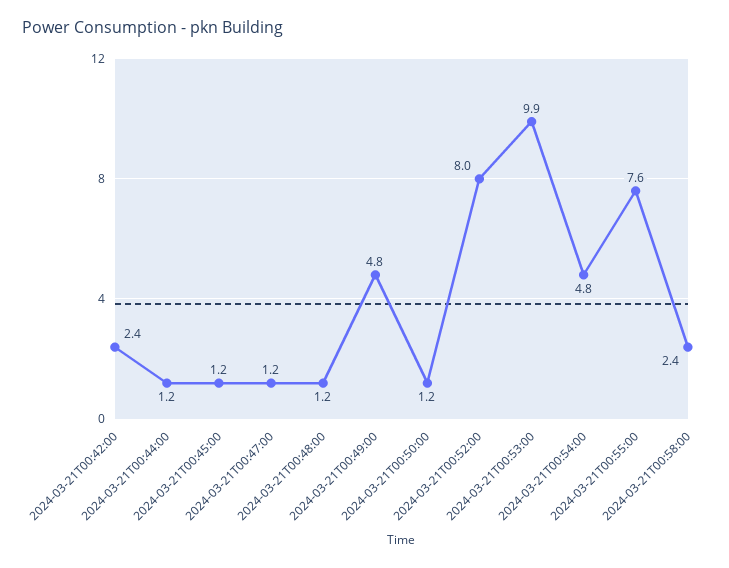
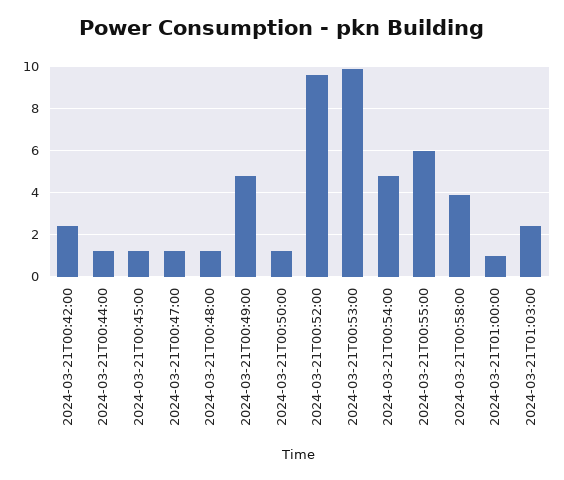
2024-03-21T00:52:00: 8 -> 9.5
2024-03-21T00:55:00: 7.6 -> 6
2024-03-21T00:58:00: 2.4 -> 4
2024-03-21T01:00:00: none -> 1
2024-03-21T01:03:00: none -> 2.5

